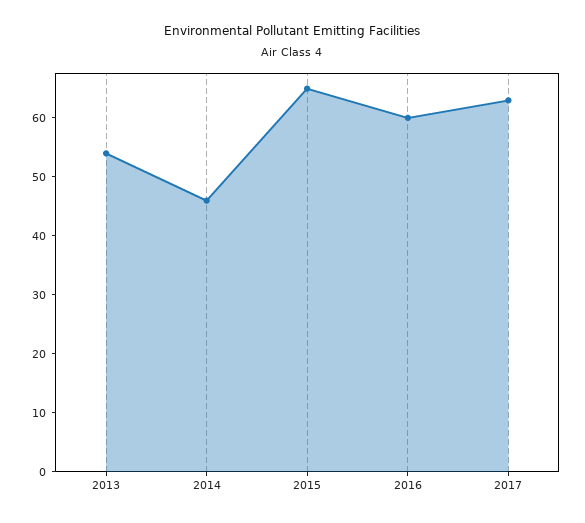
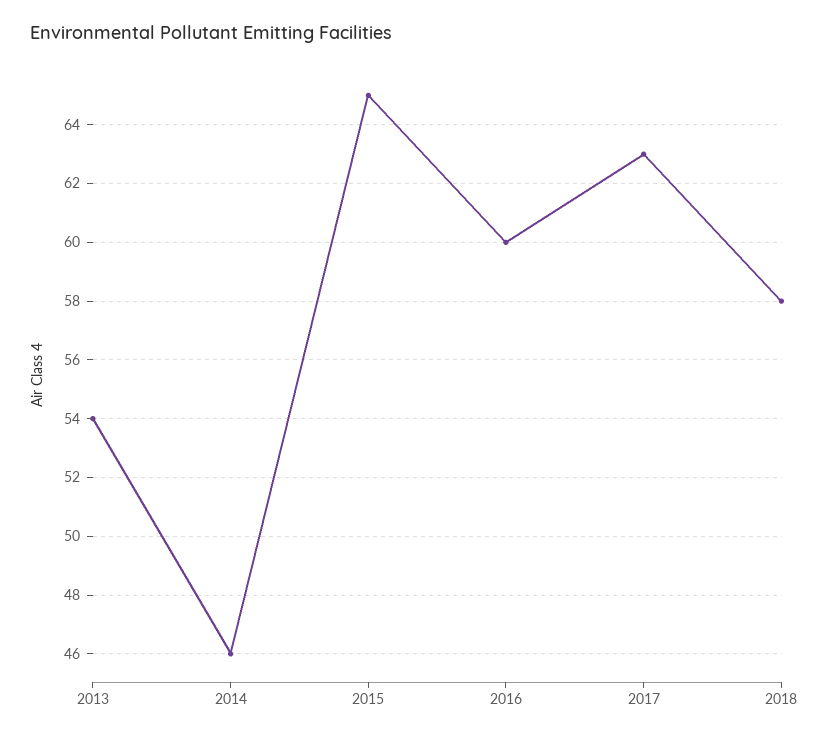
2018: none -> 58

